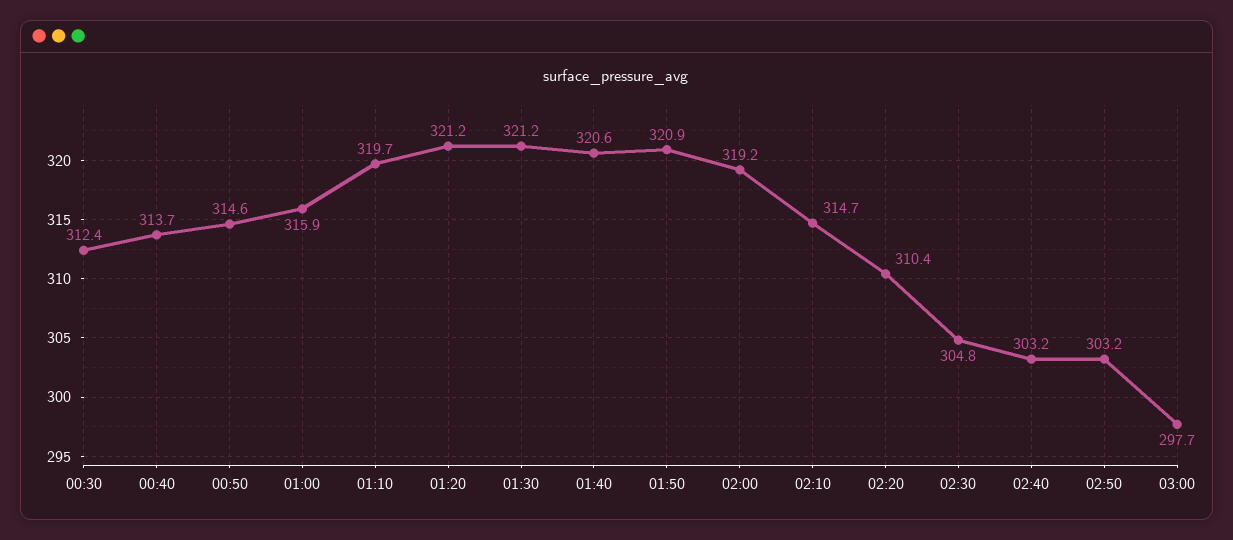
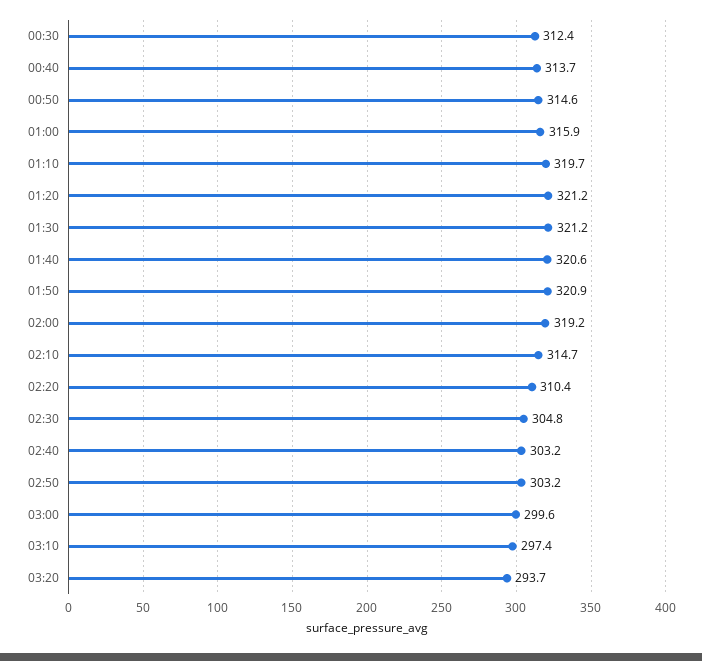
03:00: 297.7 -> 299.6
03:10: none -> 297.4
03:20: none -> 293.7

